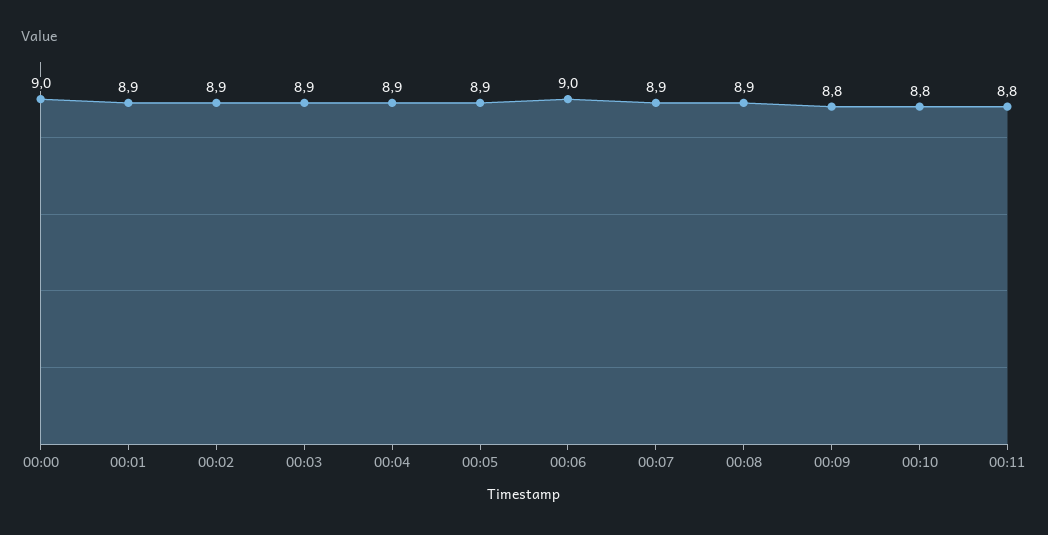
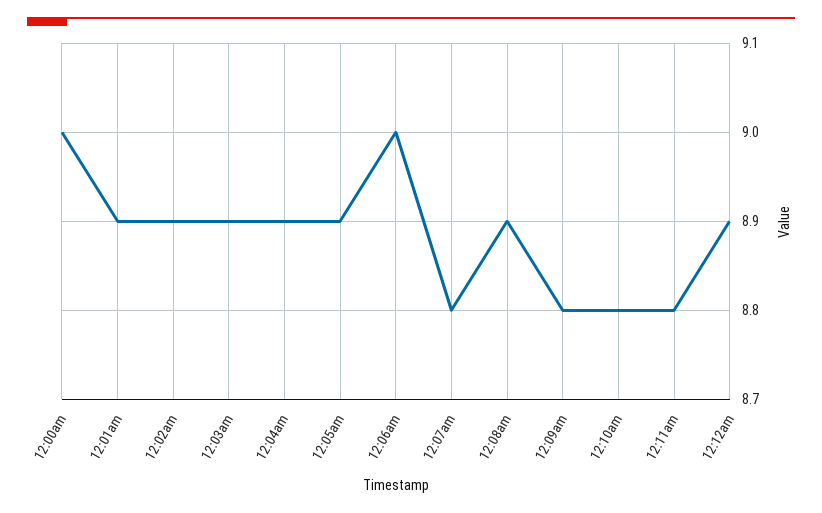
00:07: 8.9 -> 8.8
12:12am: none -> 8.9

